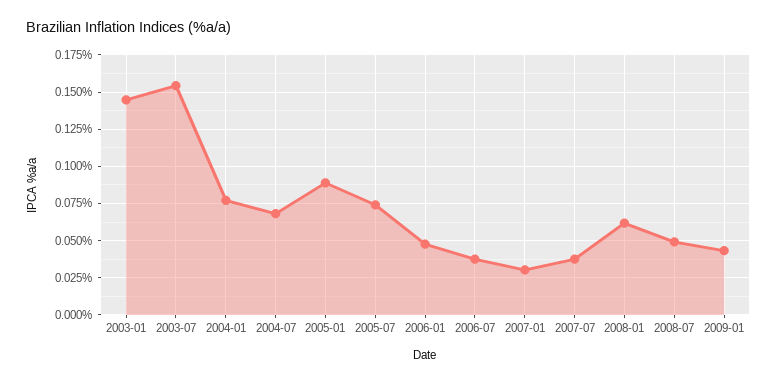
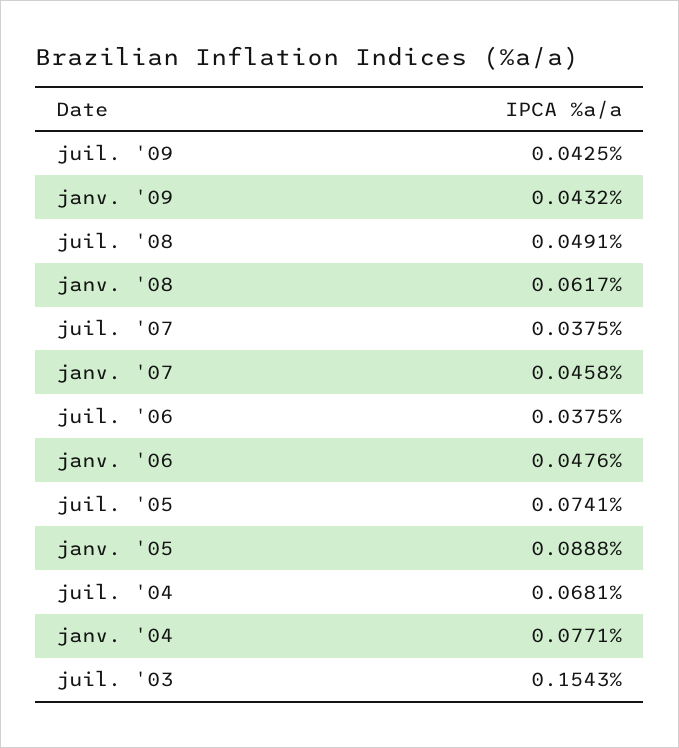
2003-01: 0.145 -> none
2007-01: 0.03 -> 0.0458
juil. '09: none -> 0.0425

